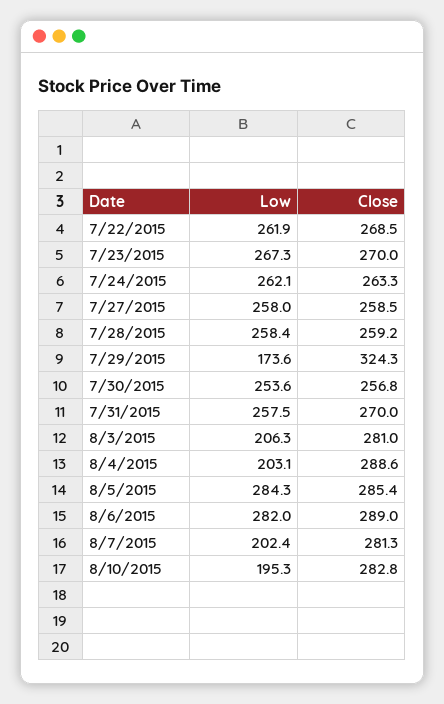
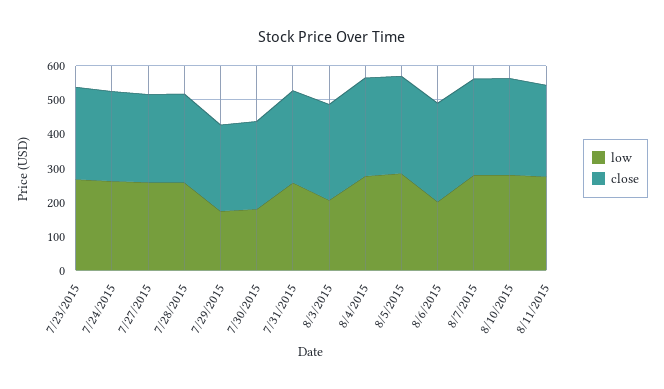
Low, 7/22/2015: 261.9 -> none
Close, 7/22/2015: 268.5 -> none
Close, 7/29/2015: 324.3 -> 250
Low, 7/30/2015: 253.6 -> 175
Low, 8/4/2015: 203.1 -> 275
Low, 8/6/2015: 282 -> 200
Low, 8/7/2015: 202.4 -> 275
Low, 8/10/2015: 195.3 -> 275
Low, 8/11/2015: none -> 275
Close, 8/11/2015: none -> 275

